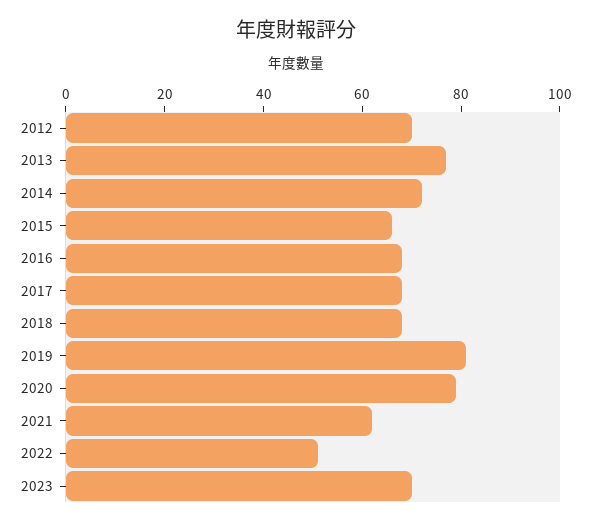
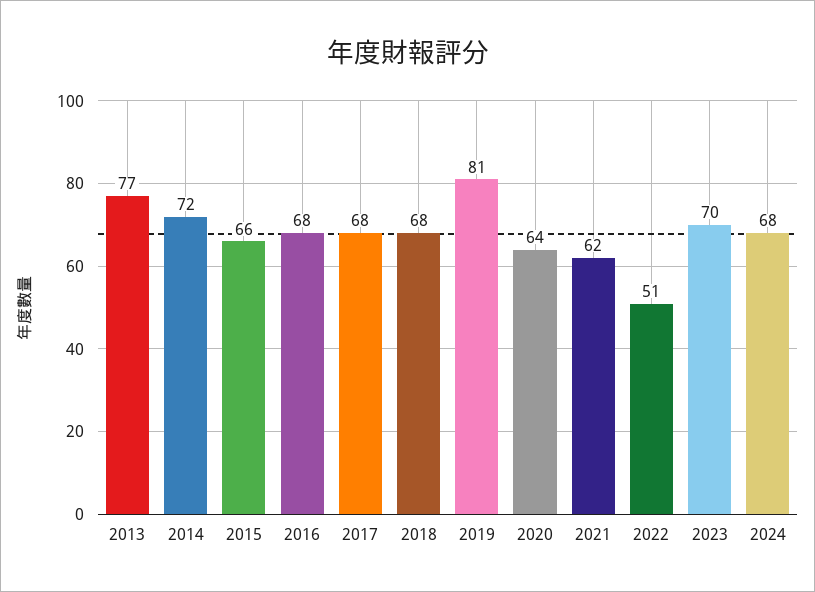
2012: 70 -> none
2020: 80 -> 64
2024: none -> 68

